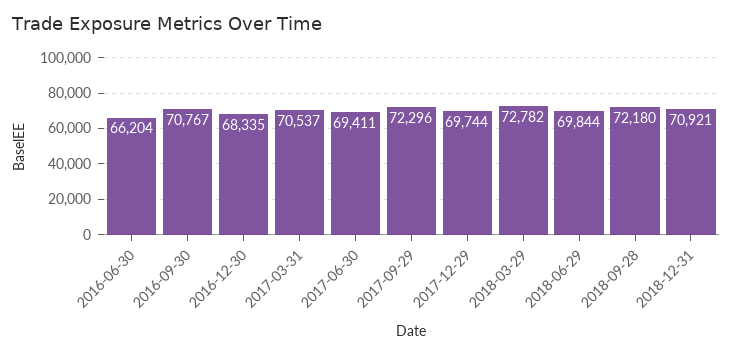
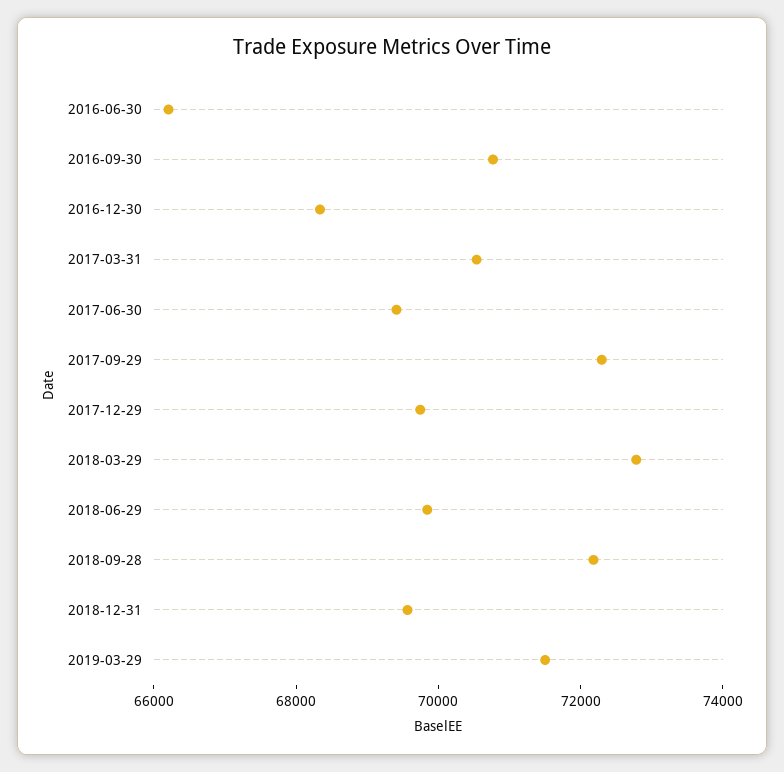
2018-12-31: 70921 -> 69500
2019-03-29: none -> 71500

